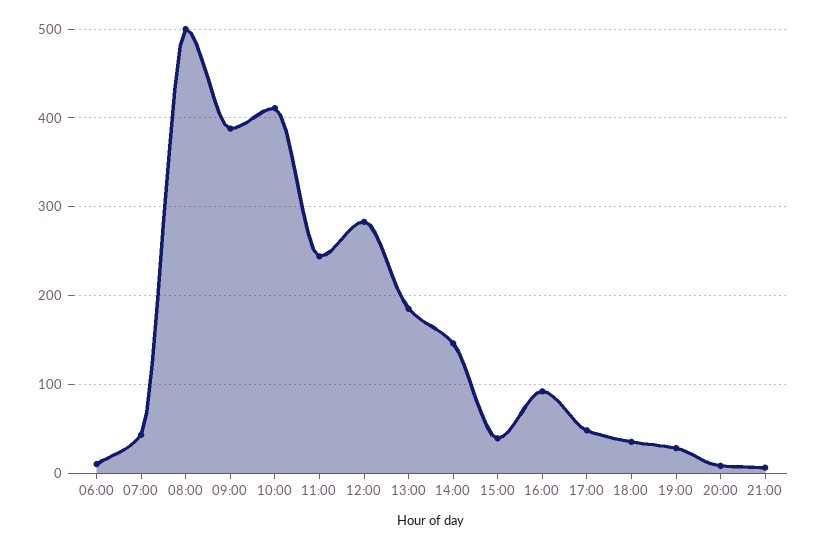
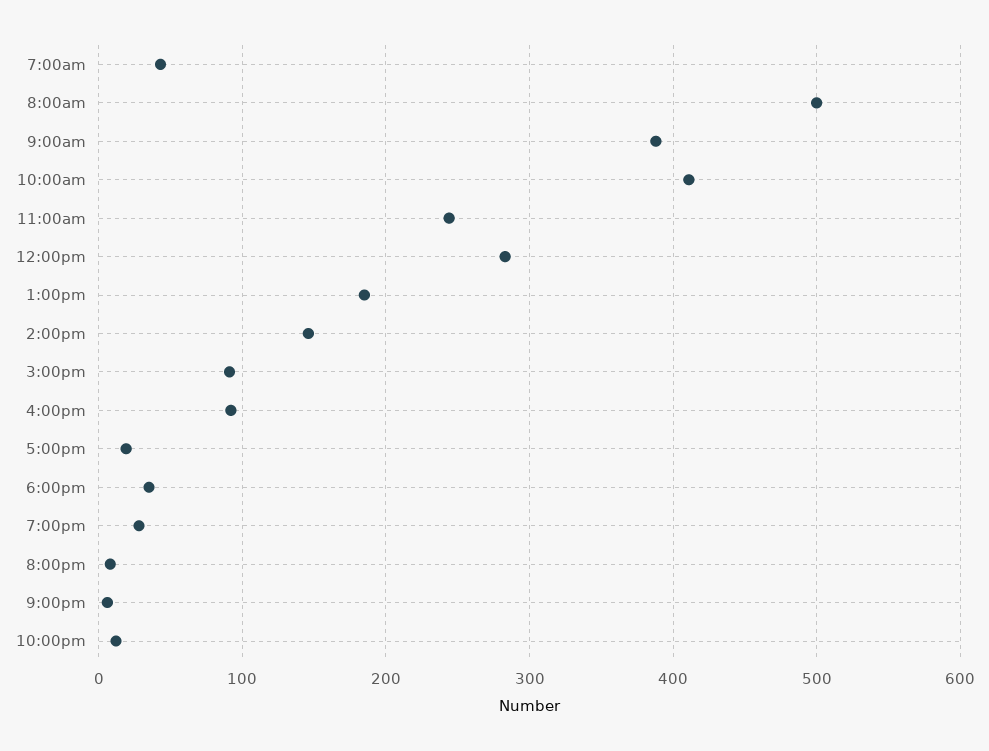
06:00: 10 -> none
15:00: 40 -> 90
17:00: 50 -> 20
10:00pm: none -> 10

